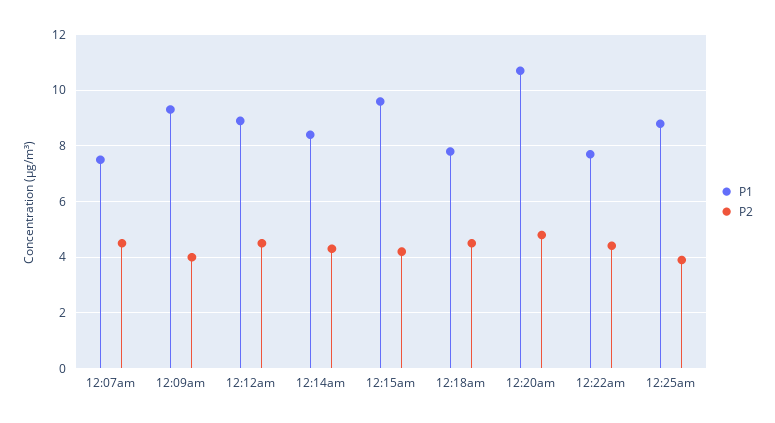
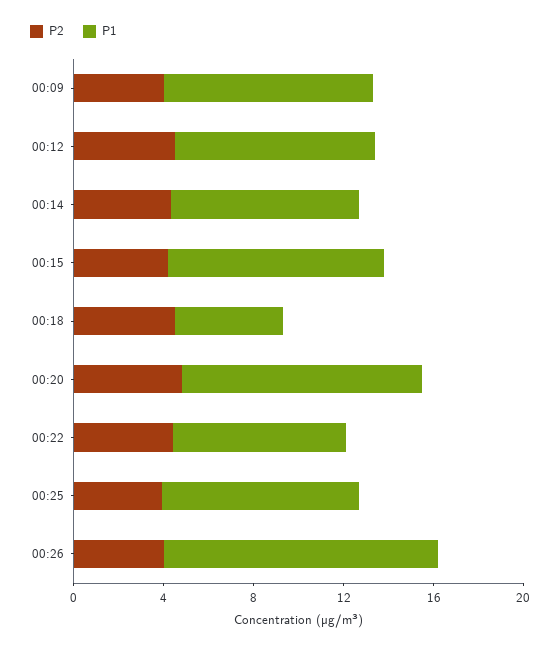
P1, 12:07am: 7.5 -> none
P2, 12:07am: 4.5 -> none
P1, 12:18am: 7.75 -> 5
P2, 00:26: none -> 4
P1, 00:26: none -> 12

